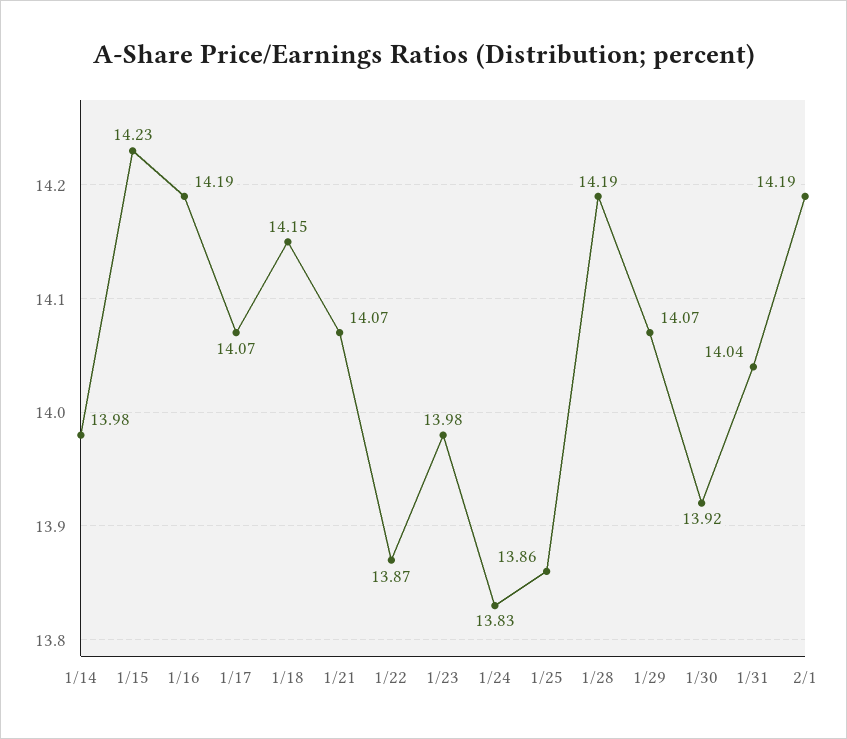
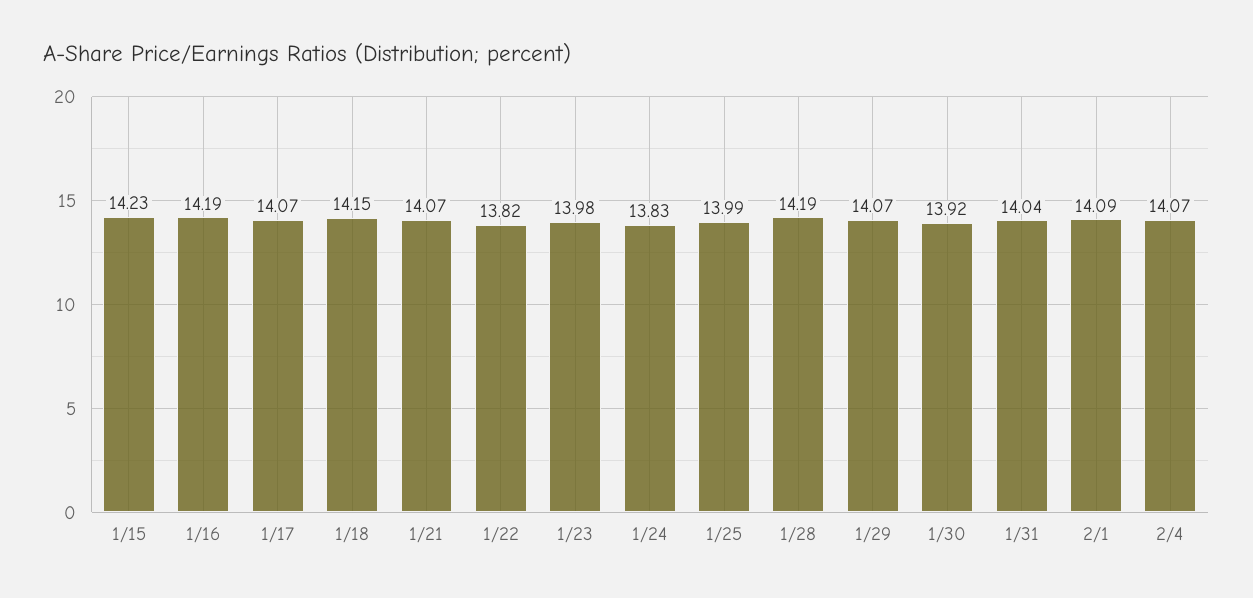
1/14: 13.98 -> none
1/22: 13.87 -> 13.82
1/25: 13.86 -> 13.99
2/1: 14.19 -> 14.09
2/4: none -> 14.07

